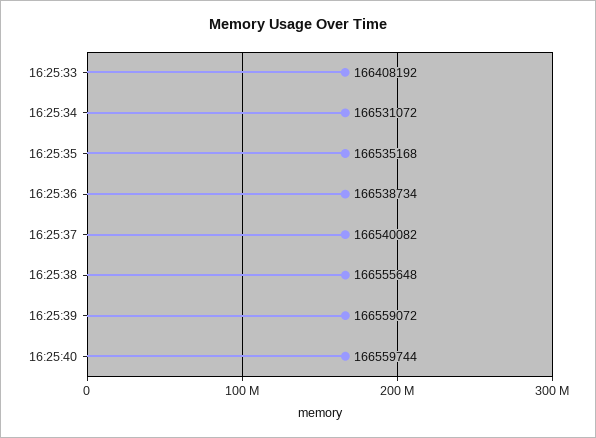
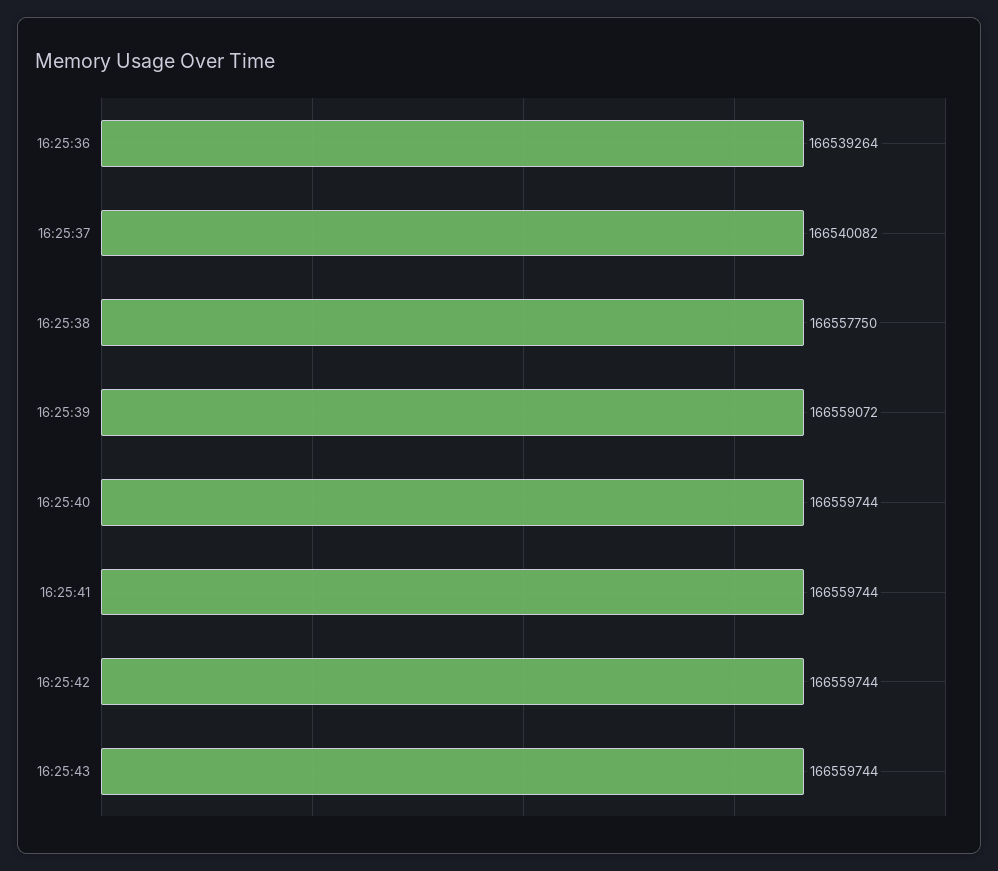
16:25:33: 166408192 -> none
16:25:34: 166531072 -> none
16:25:35: 166535168 -> none
16:25:36: 166538734 -> 166539264
16:25:38: 166555648 -> 166557750
16:25:41: none -> 166559744
16:25:42: none -> 166559744
16:25:43: none -> 166559744

